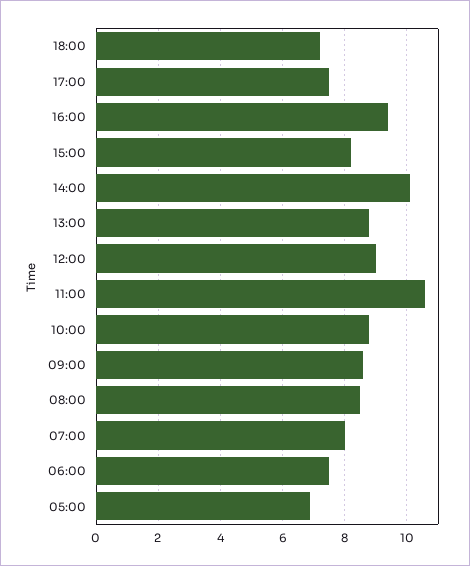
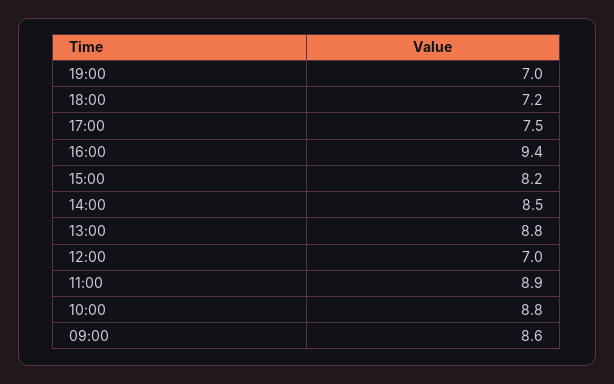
14:00: 10 -> 8.5
12:00: 9 -> 7
11:00: 10.5 -> 8.9
08:00: 8.5 -> none
07:00: 8 -> none
06:00: 7.5 -> none
05:00: 7 -> none
19:00: none -> 7

